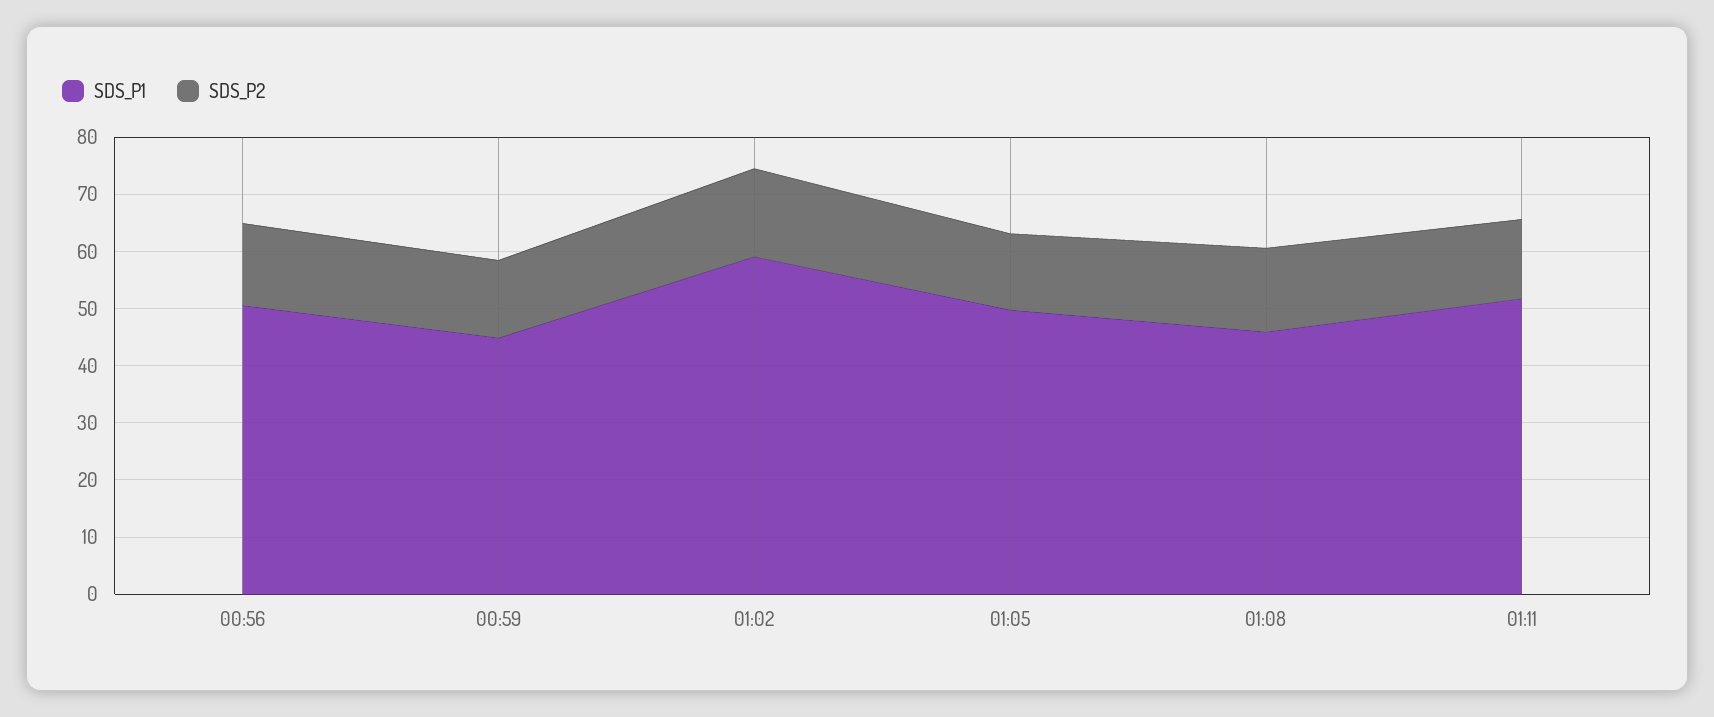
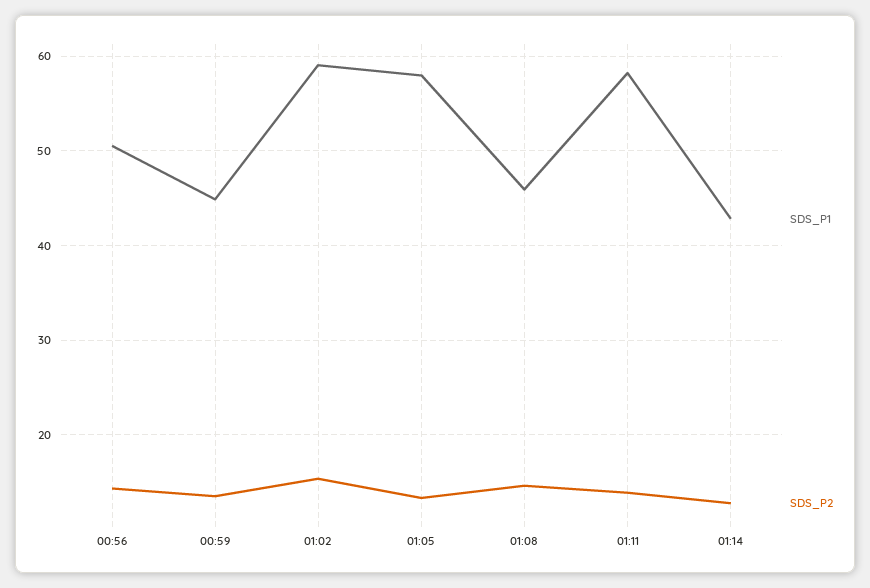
SDS_P1, 01:05: 50 -> 58
SDS_P1, 01:11: 52 -> 58
SDS_P1, 01:14: none -> 43
SDS_P2, 01:14: none -> 13

